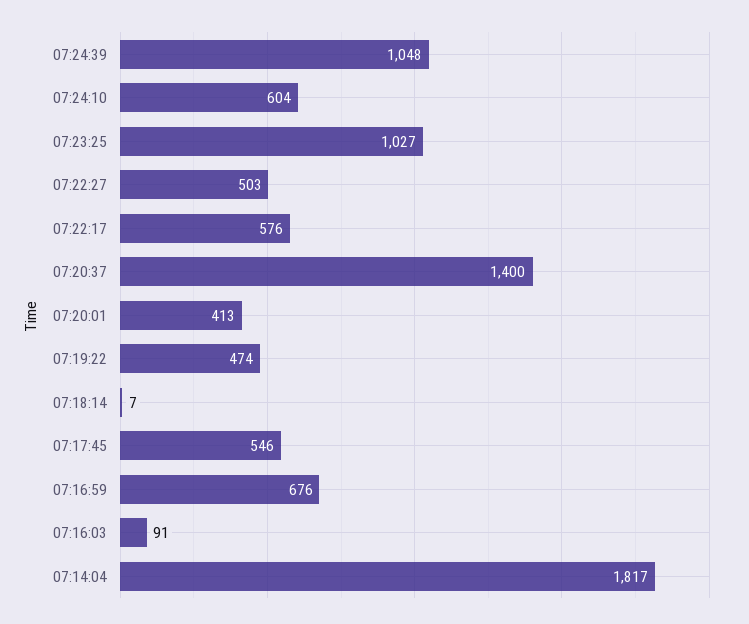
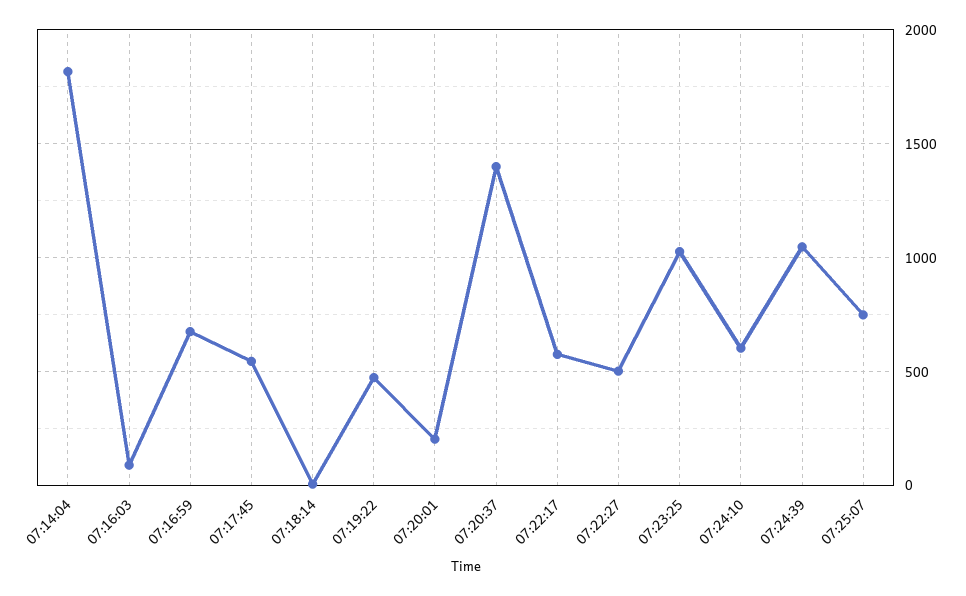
07:20:01: 413 -> 200
07:25:07: none -> 750

